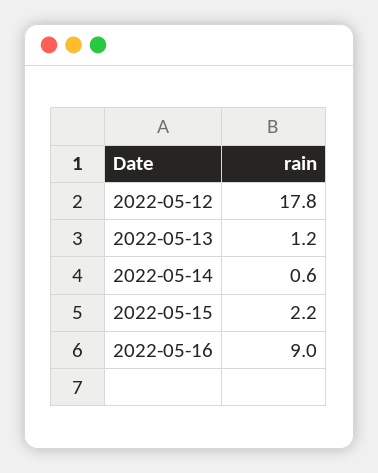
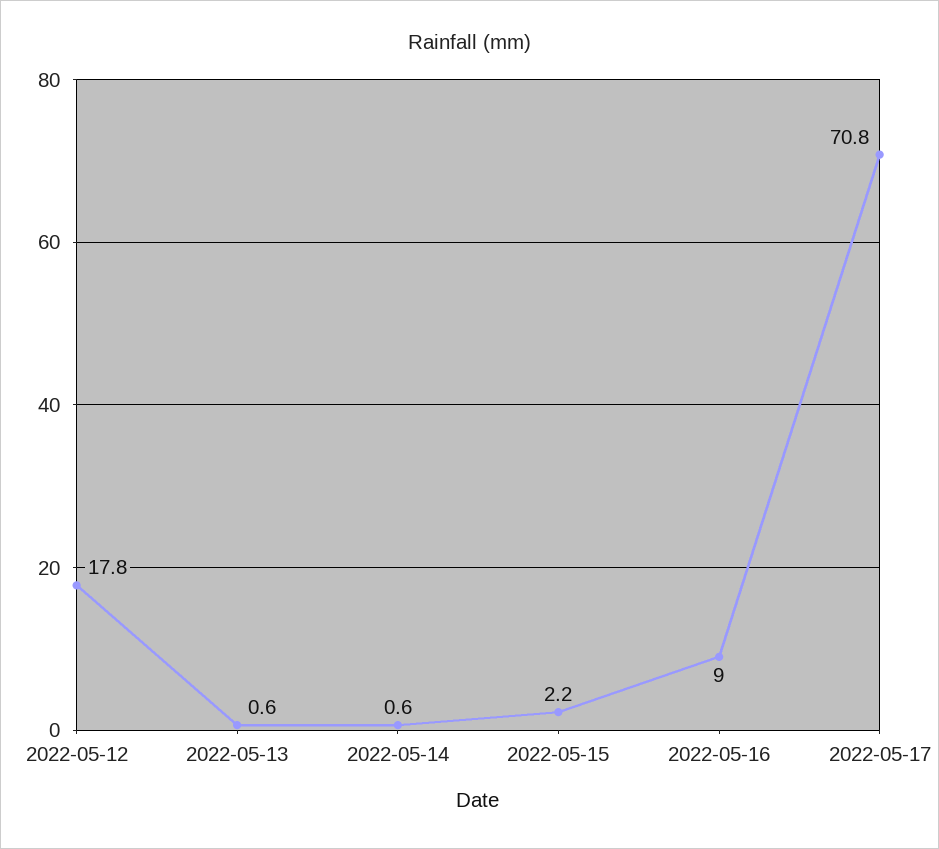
2022-05-13: 1.2 -> 0.6
2022-05-17: none -> 70.8

